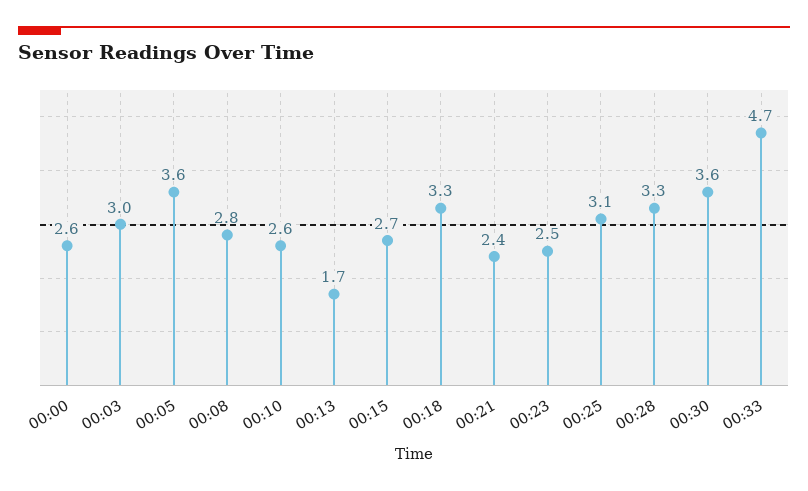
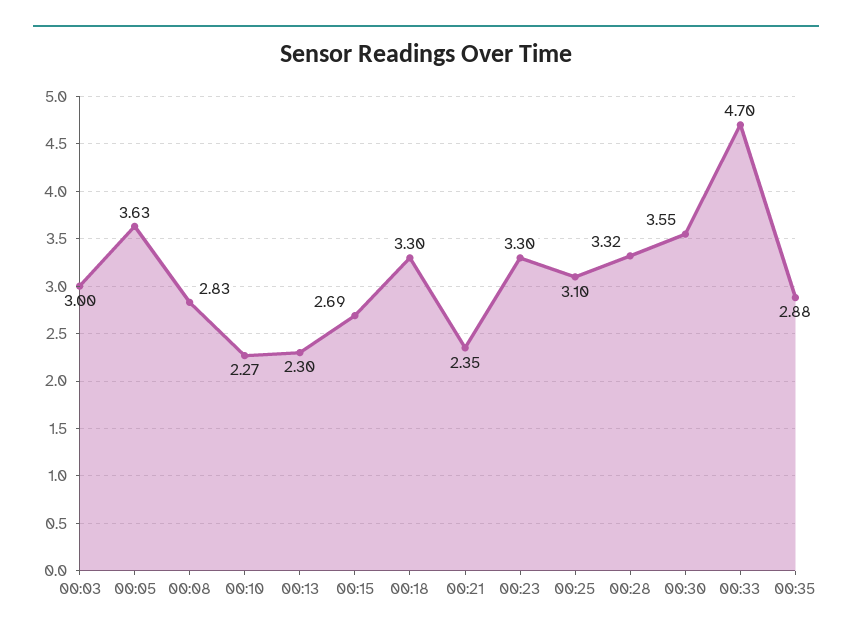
00:00: 2.6 -> none
00:10: 2.6 -> 2.27
00:13: 1.7 -> 2.3
00:23: 2.5 -> 3.3
00:35: none -> 2.88

